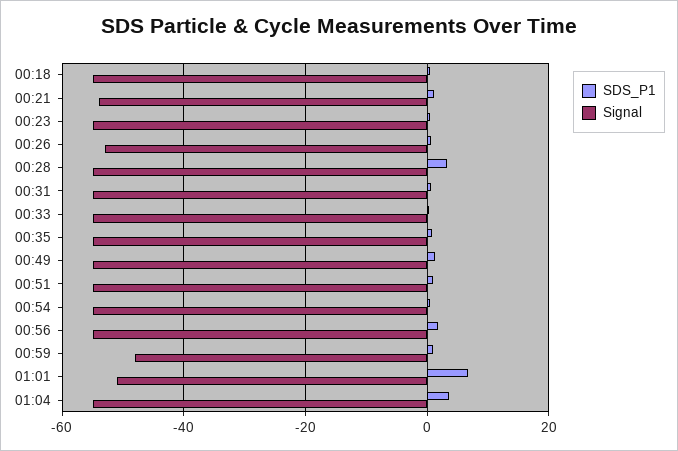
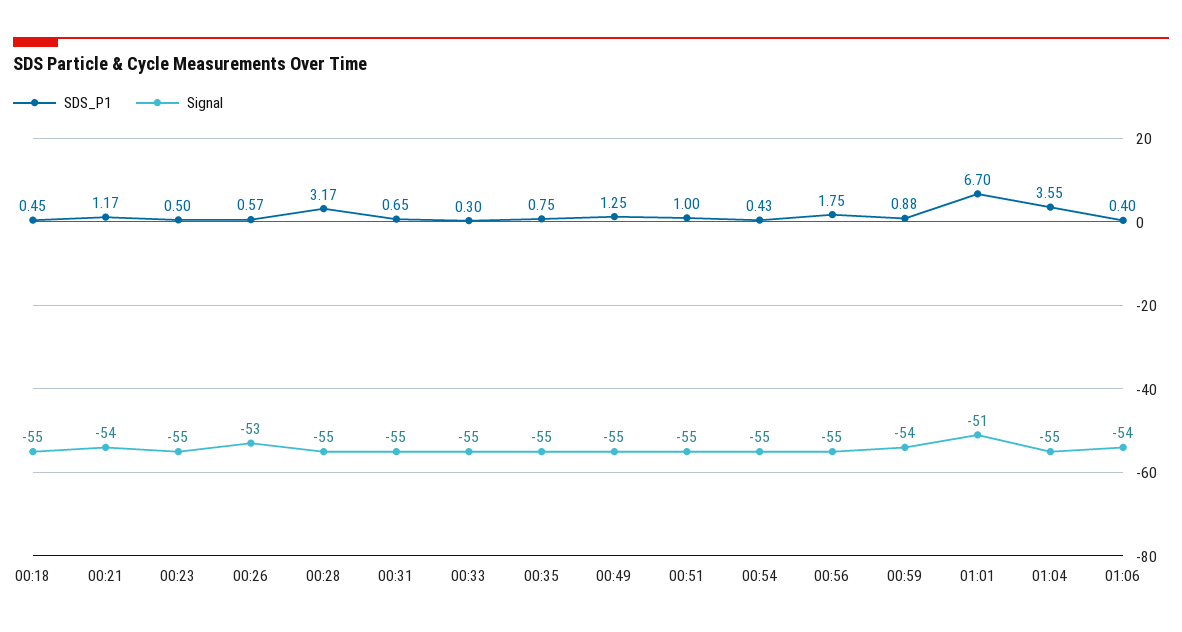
Signal, 00:59: -48 -> -54
SDS_P1, 01:06: none -> 0.4
Signal, 01:06: none -> -54

